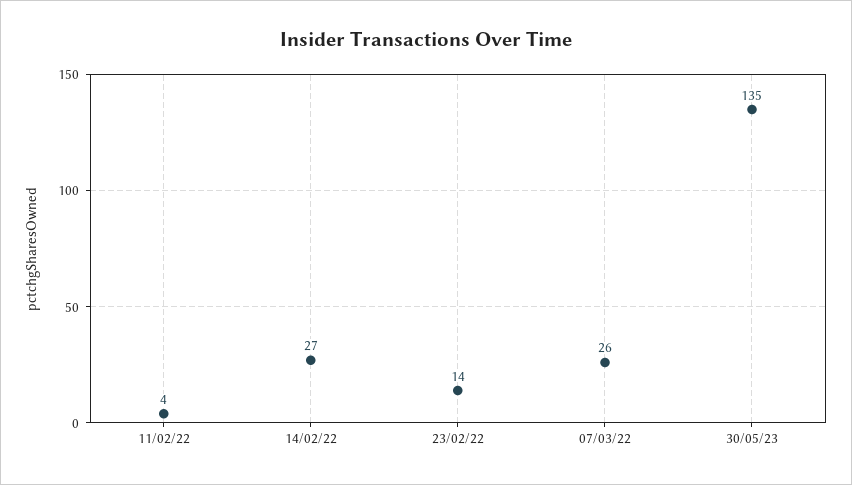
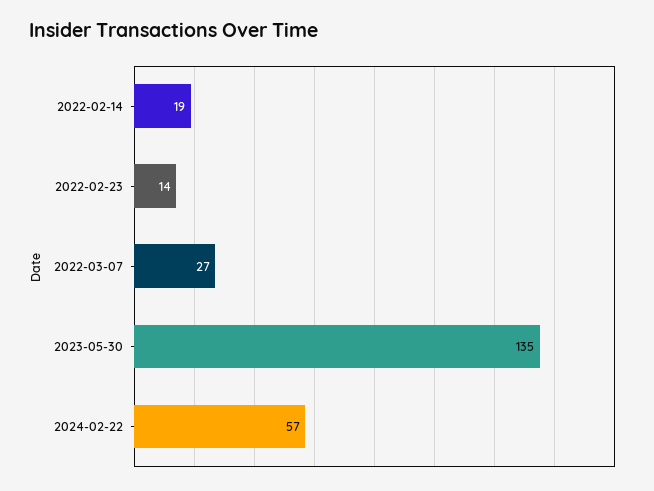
11/02/22: 4 -> none
14/02/22: 27 -> 19
07/03/22: 26 -> 27
2024-02-22: none -> 57

